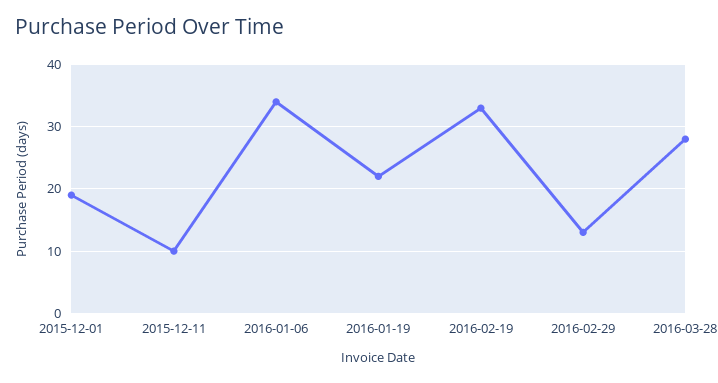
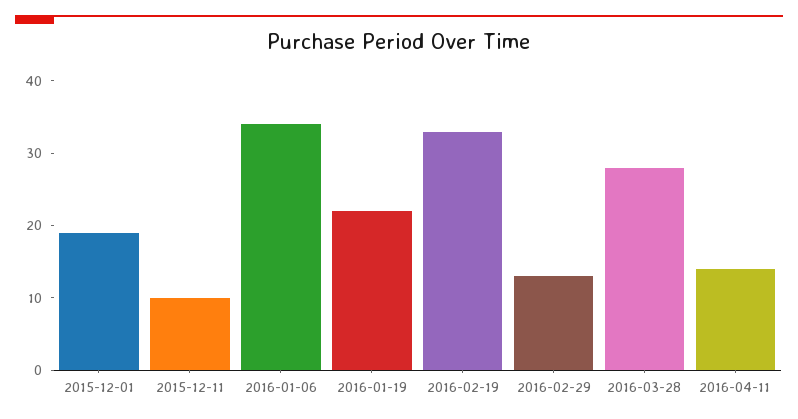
2016-04-11: none -> 15

